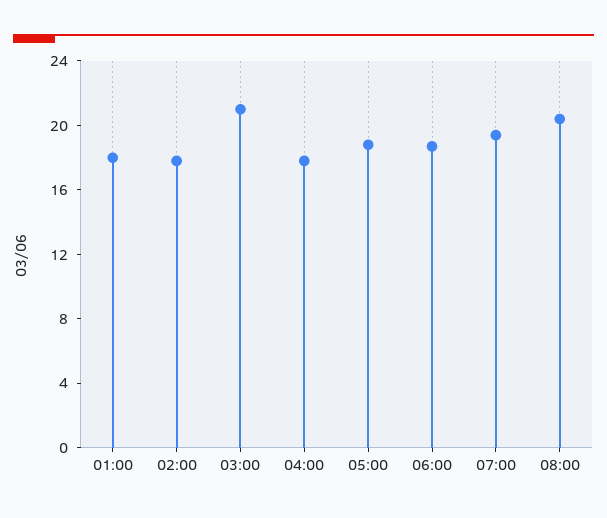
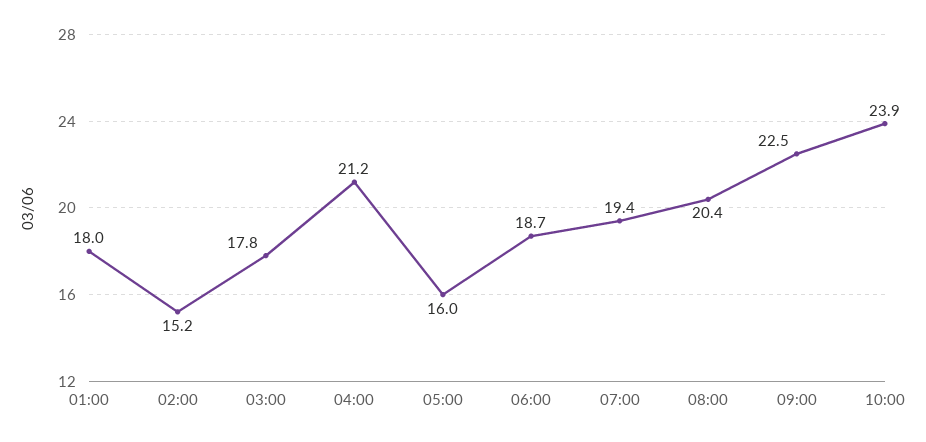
02:00: 18 -> 15.2
03:00: 21 -> 17.8
04:00: 18 -> 21.2
05:00: 19 -> 16
09:00: none -> 22.5
10:00: none -> 23.9

